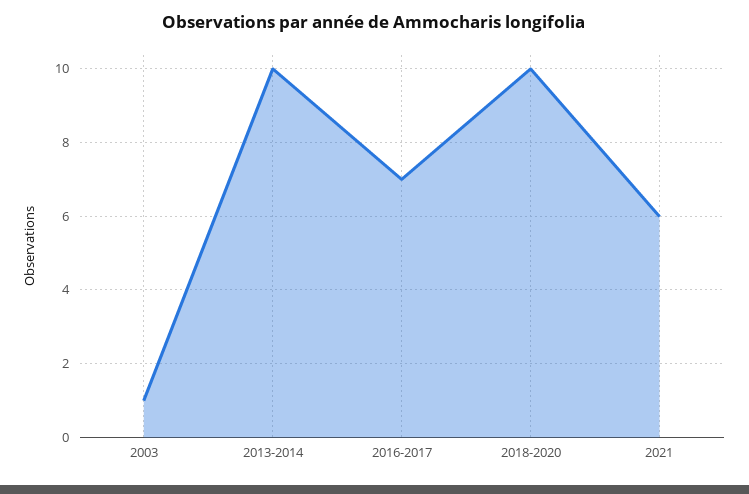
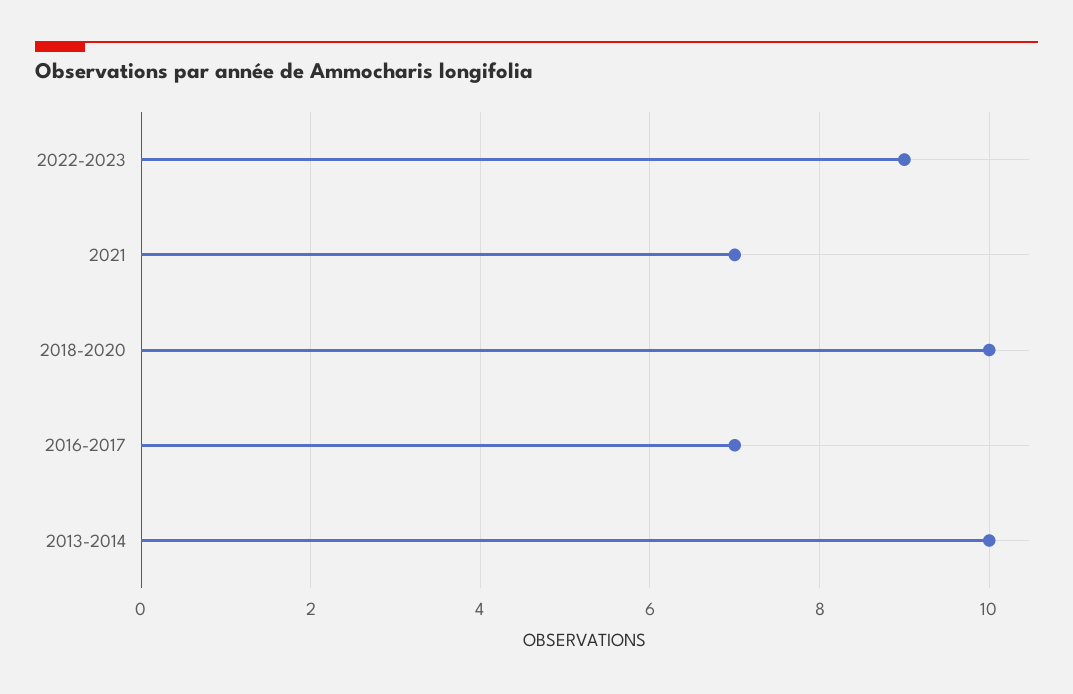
2003: 1 -> none
2021: 6 -> 7
2022-2023: none -> 9

